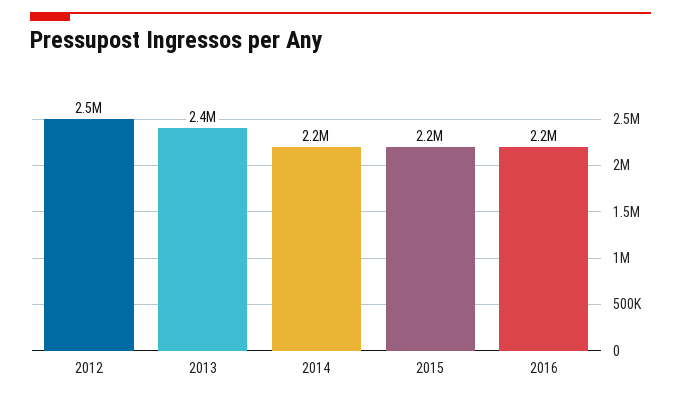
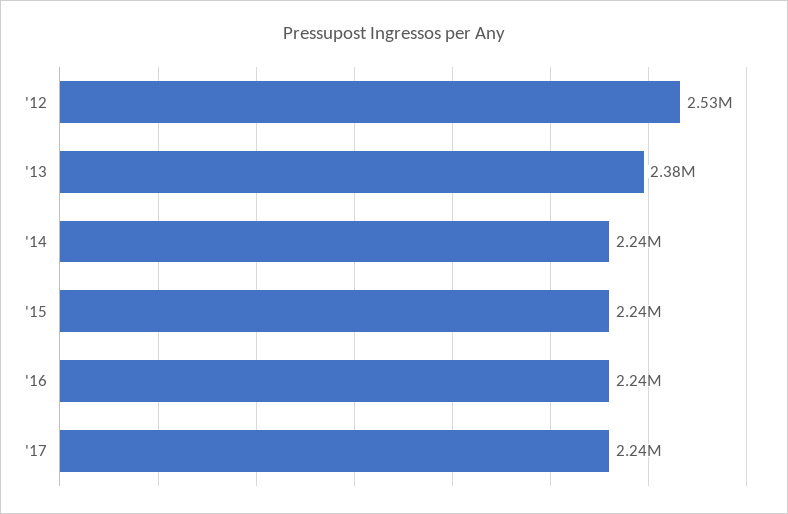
'17: none -> 2240000

